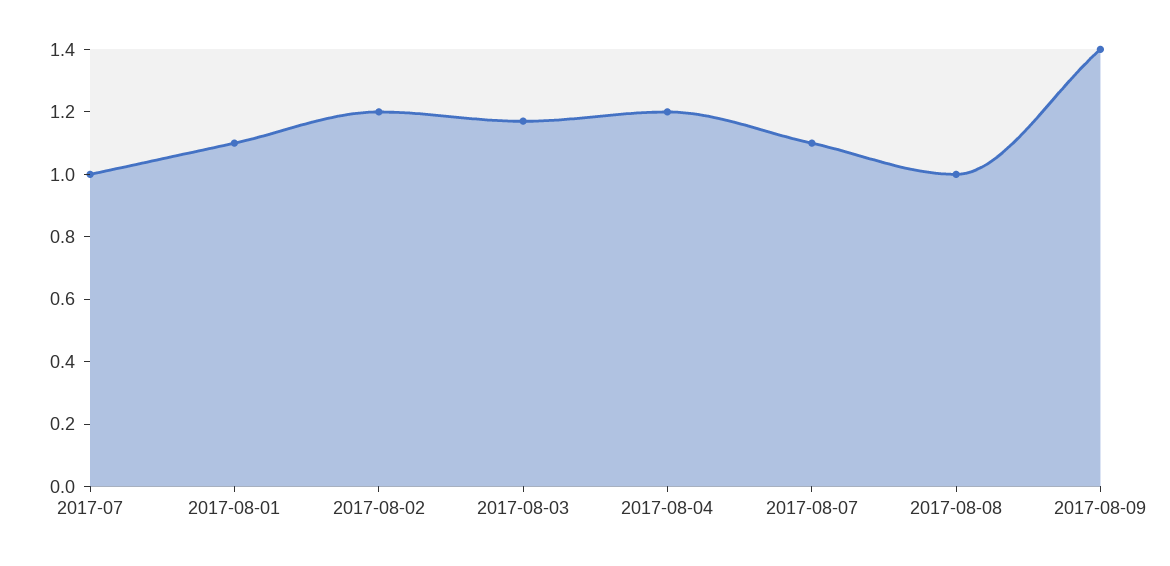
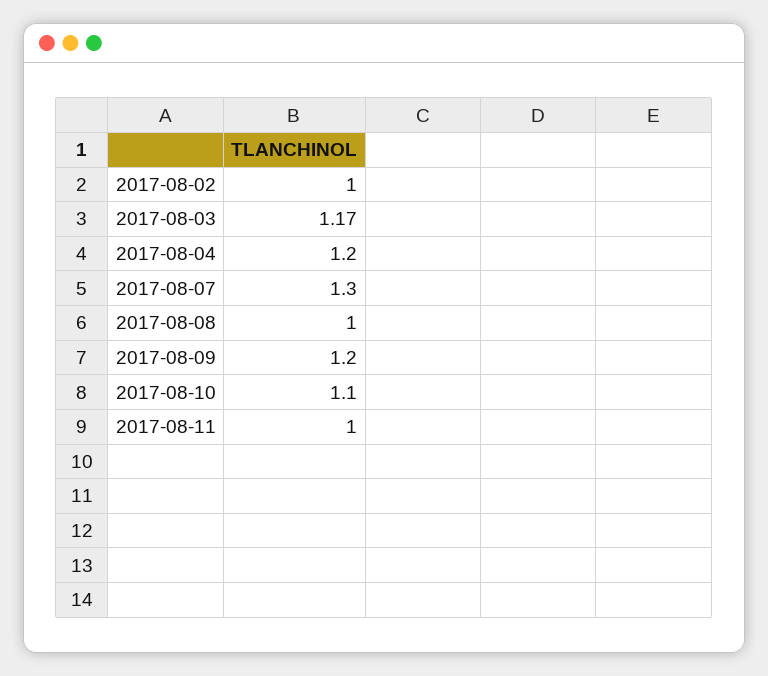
2017-07: 1 -> none
2017-08-01: 1.1 -> none
2017-08-02: 1.2 -> 1
2017-08-07: 1.1 -> 1.3
2017-08-09: 1.4 -> 1.2
2017-08-10: none -> 1.1
2017-08-11: none -> 1

